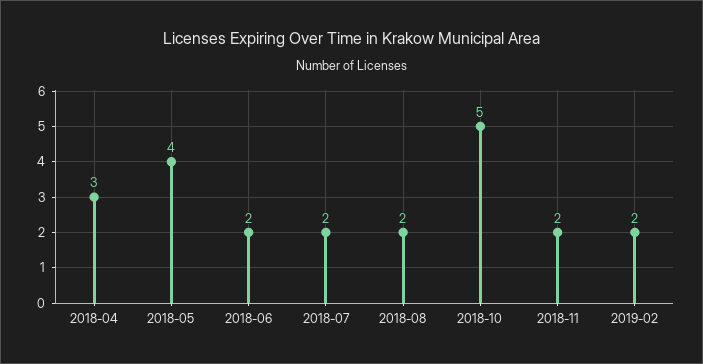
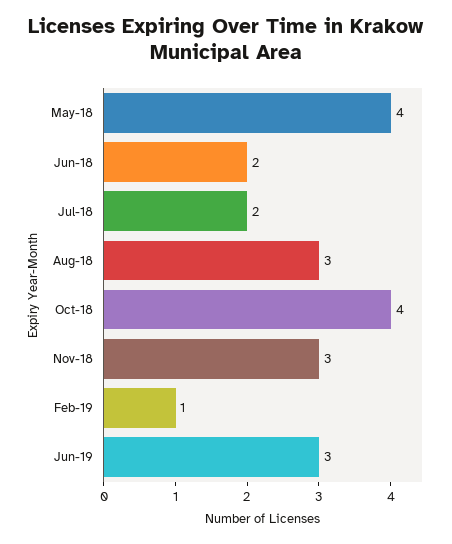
2018-04: 3 -> none
2018-08: 2 -> 3
2018-10: 5 -> 4
2018-11: 2 -> 3
2019-02: 2 -> 1
Jun-19: none -> 3

